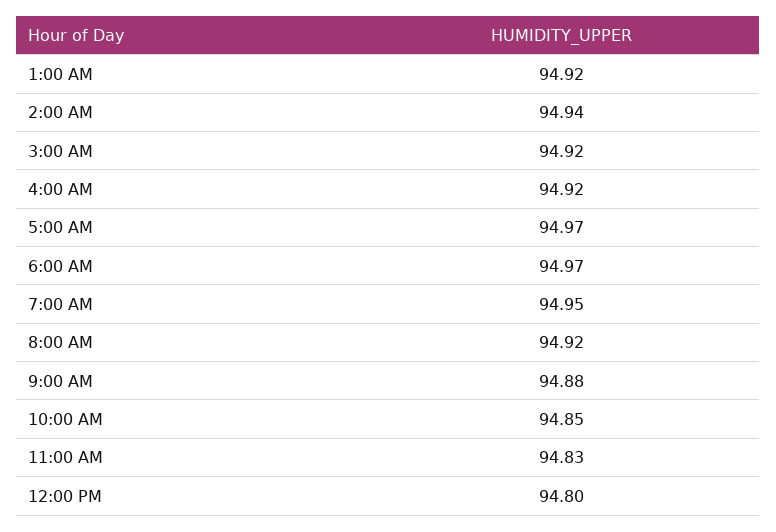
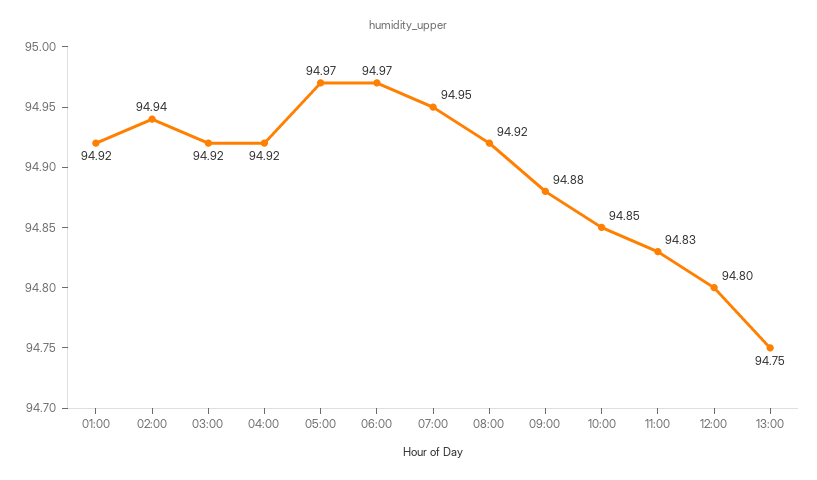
13:00: none -> 94.75

